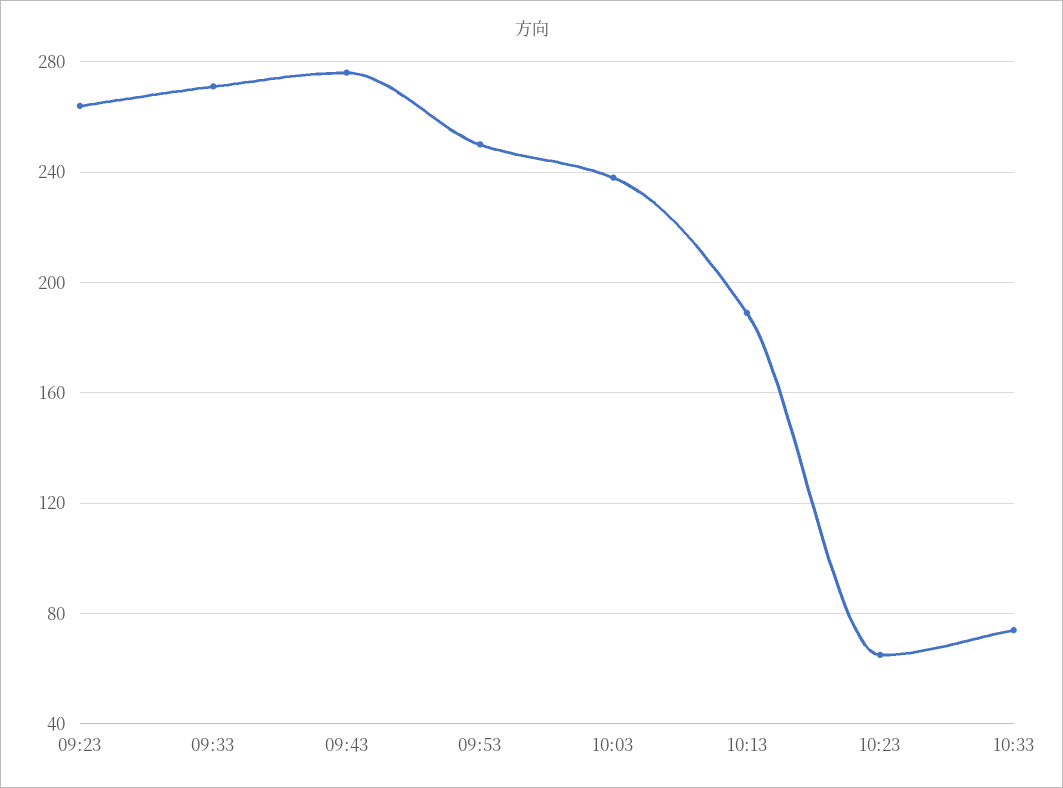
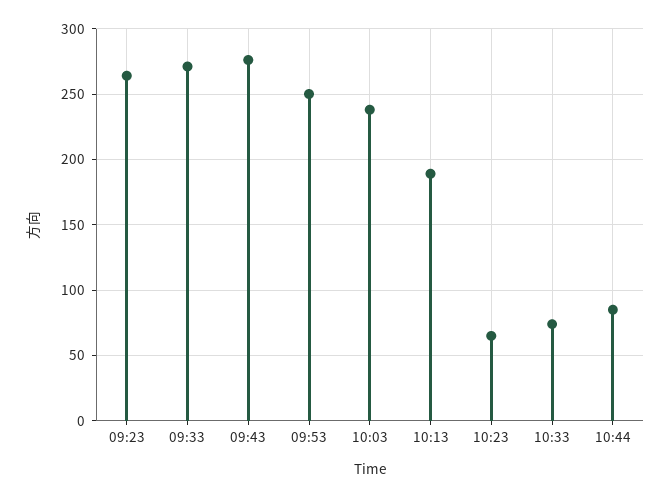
10:44: none -> 85

